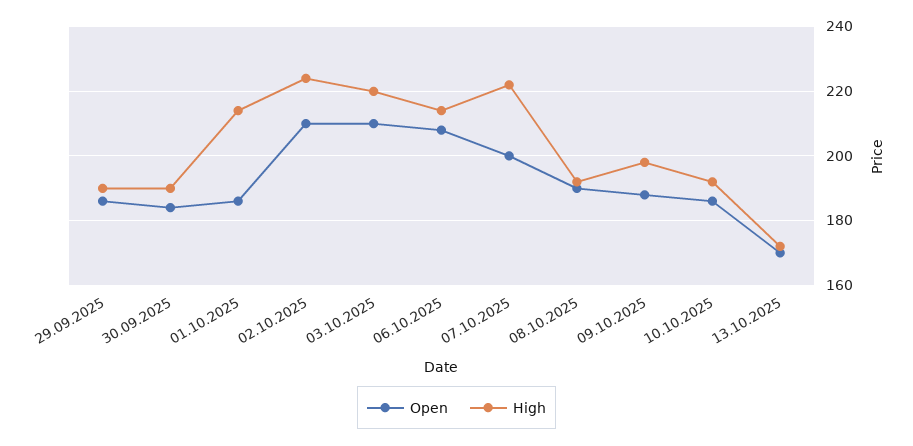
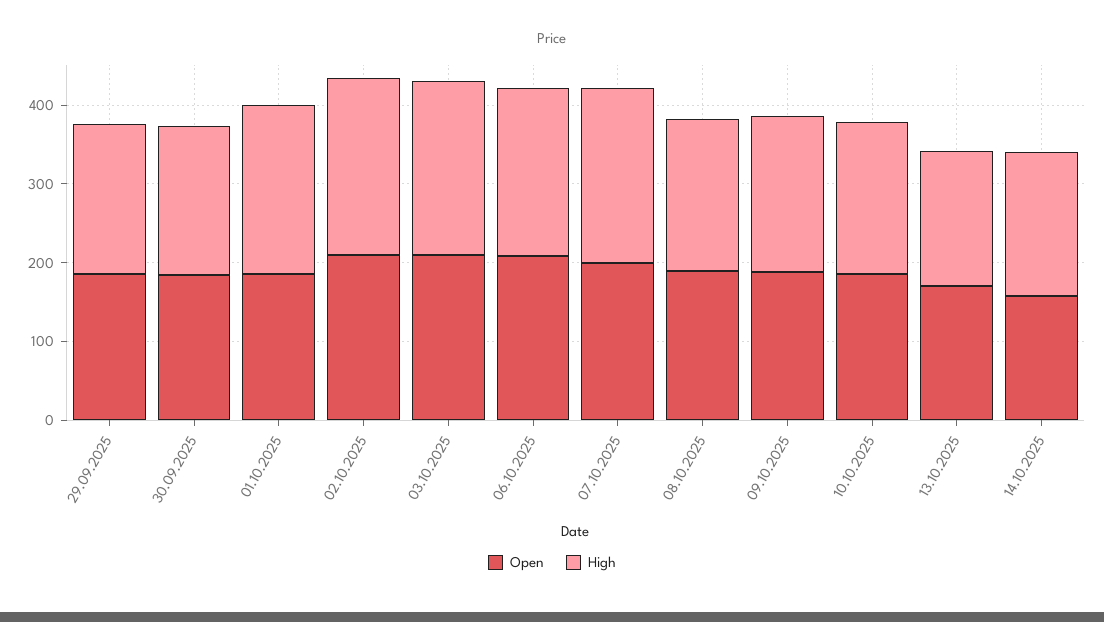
Open, 14.10.2025: none -> 160
High, 14.10.2025: none -> 180

